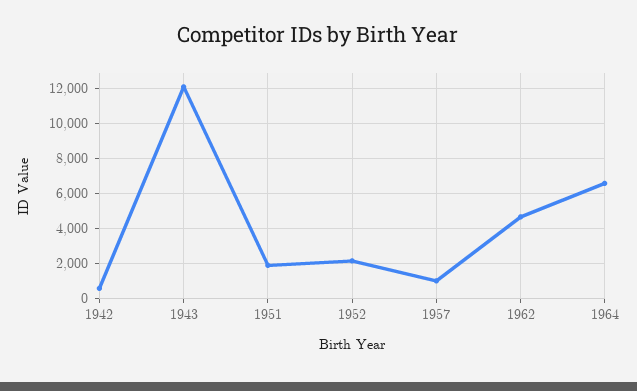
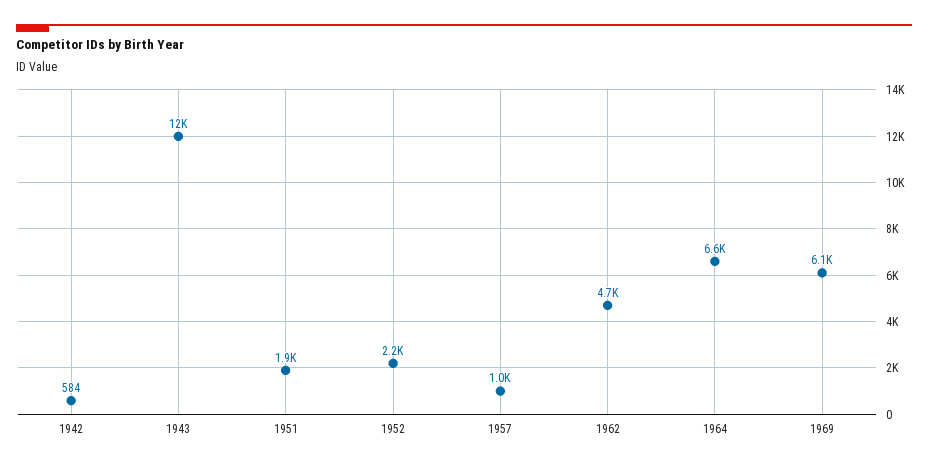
1969: none -> 6100

